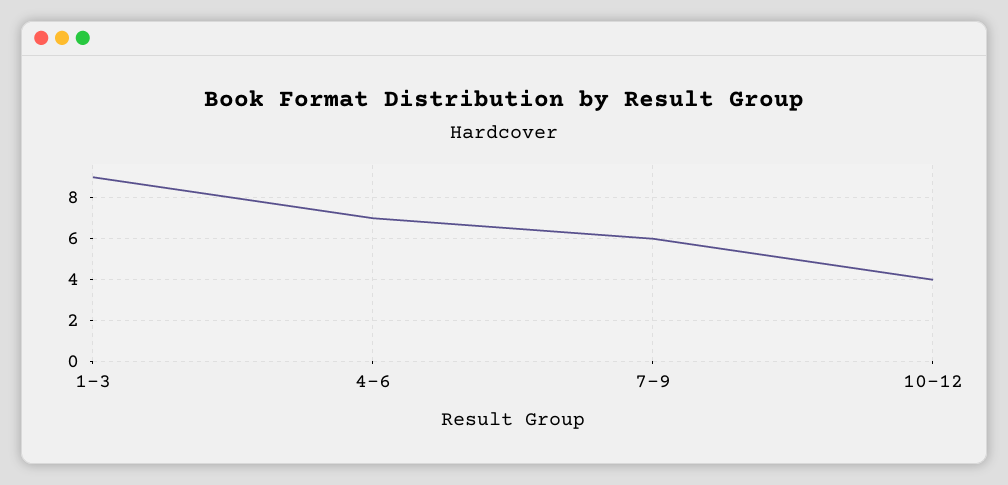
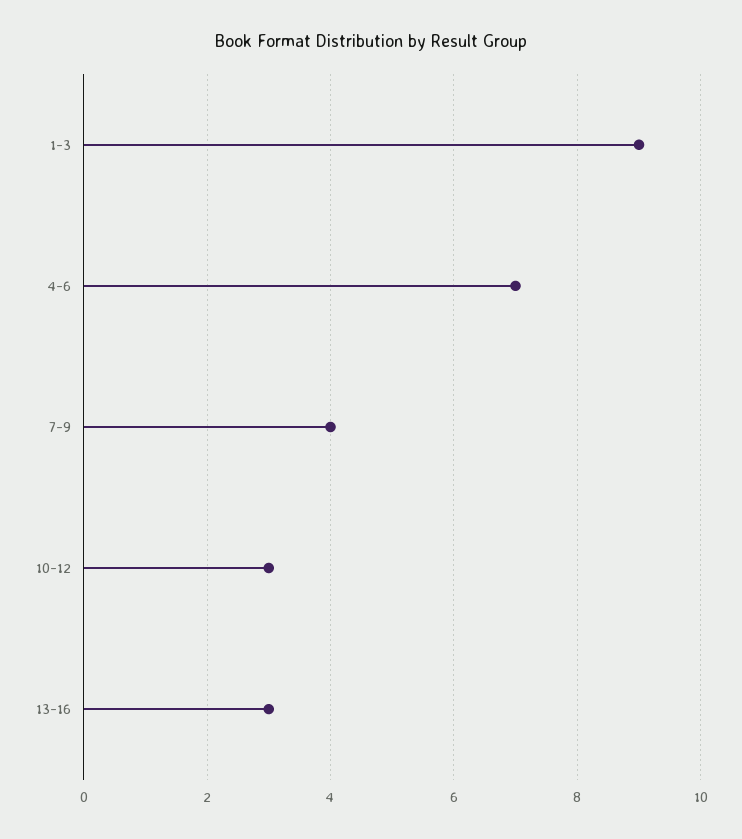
7-9: 6 -> 4
10-12: 4 -> 3
13-16: none -> 3

